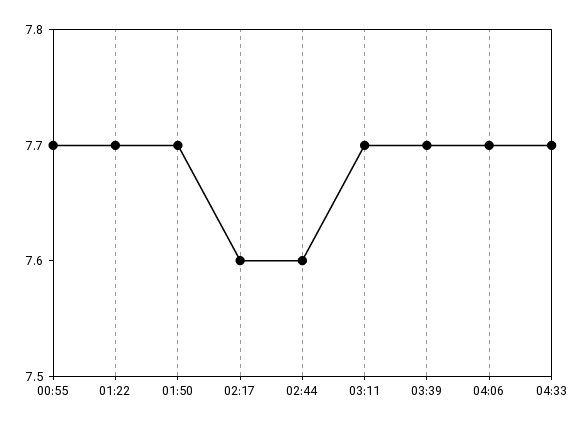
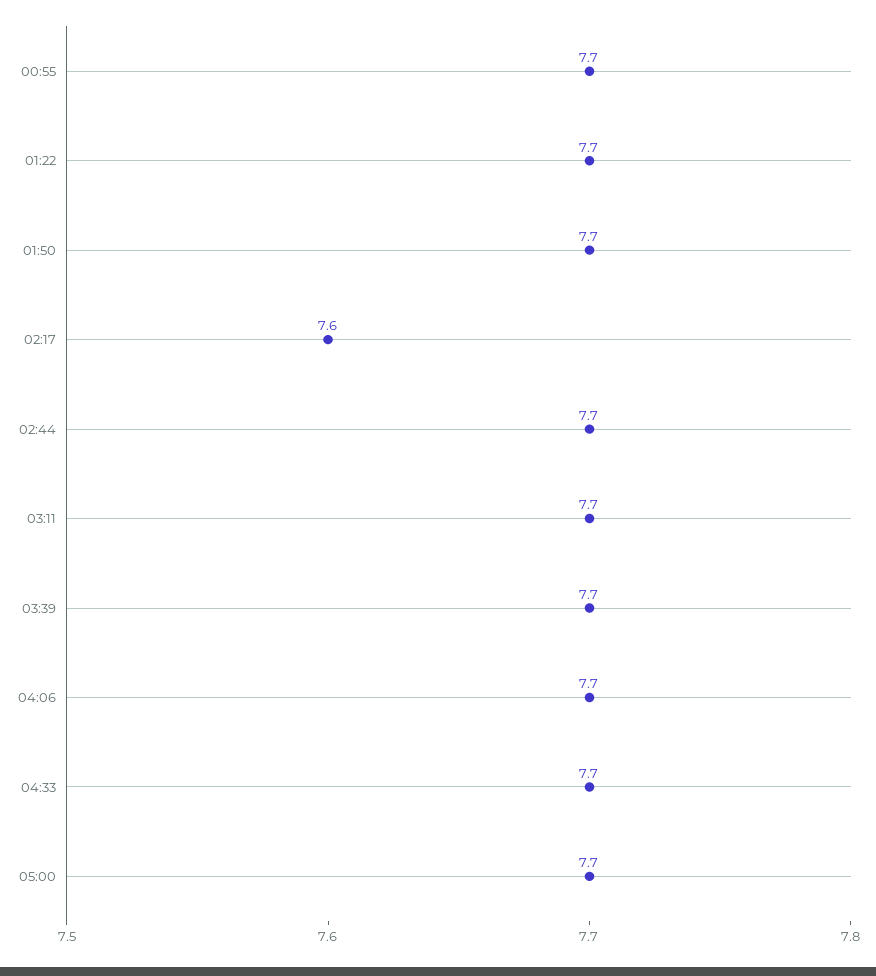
02:44: 7.6 -> 7.7
05:00: none -> 7.7

